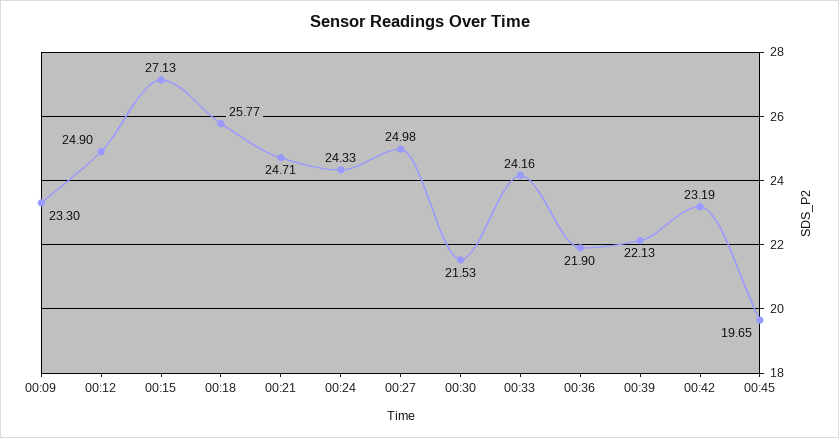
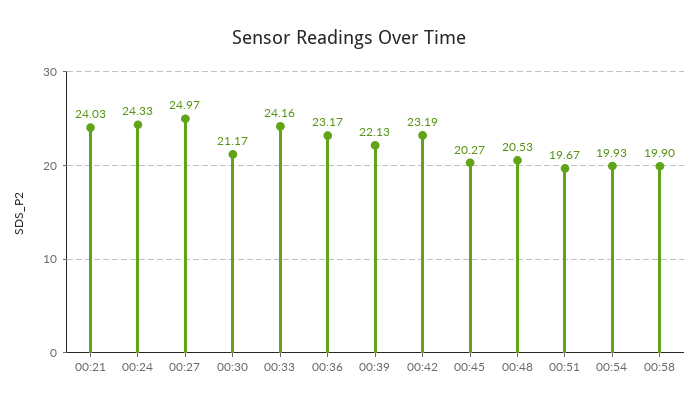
00:09: 23.3 -> none
00:12: 24.9 -> none
00:15: 27.13 -> none
00:18: 25.77 -> none
00:21: 24.71 -> 24.03
00:27: 24.98 -> 24.97
00:30: 21.53 -> 21.17
00:36: 21.9 -> 23.17
00:45: 19.65 -> 20.27
00:48: none -> 20.53
00:51: none -> 19.67
00:54: none -> 19.93
00:58: none -> 19.9

